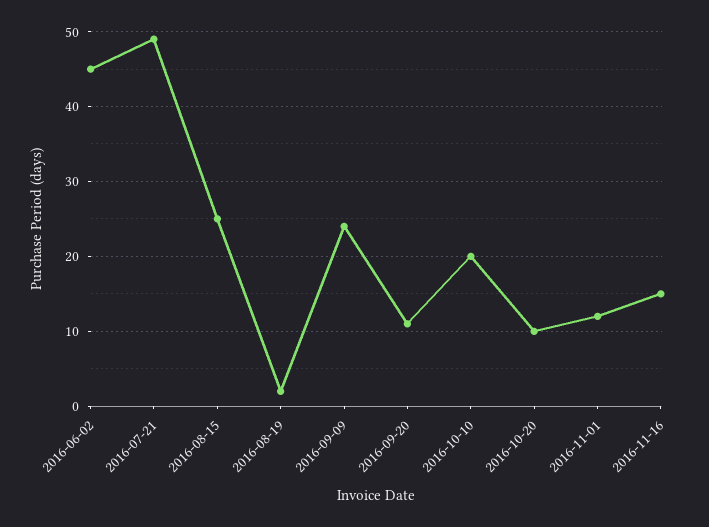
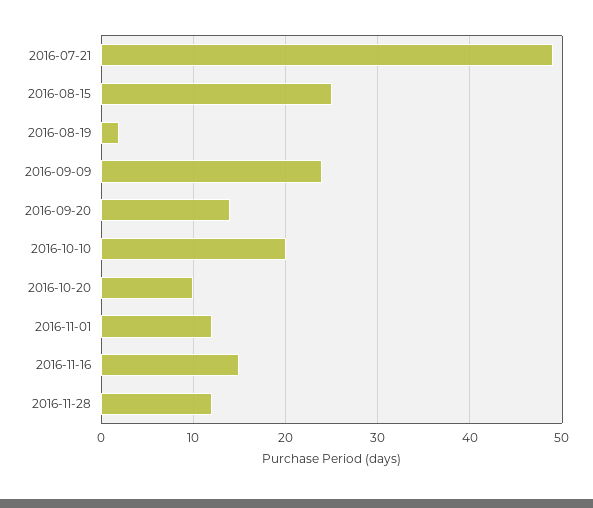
2016-06-02: 45 -> none
2016-09-20: 11 -> 14
2016-11-28: none -> 12

